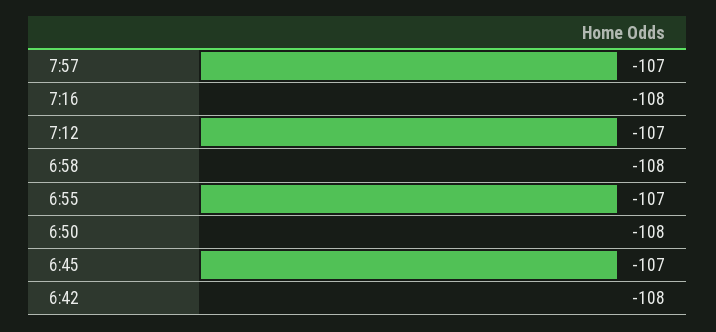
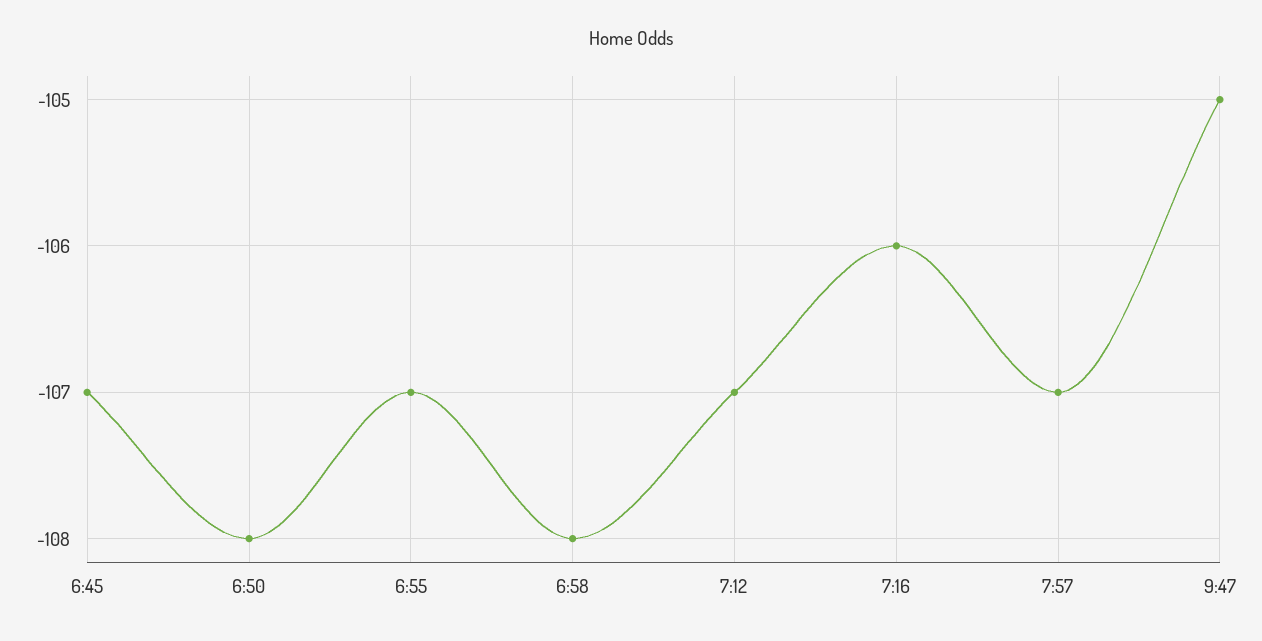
7:16: -108 -> -106
6:42: -108 -> none
9:47: none -> -105

